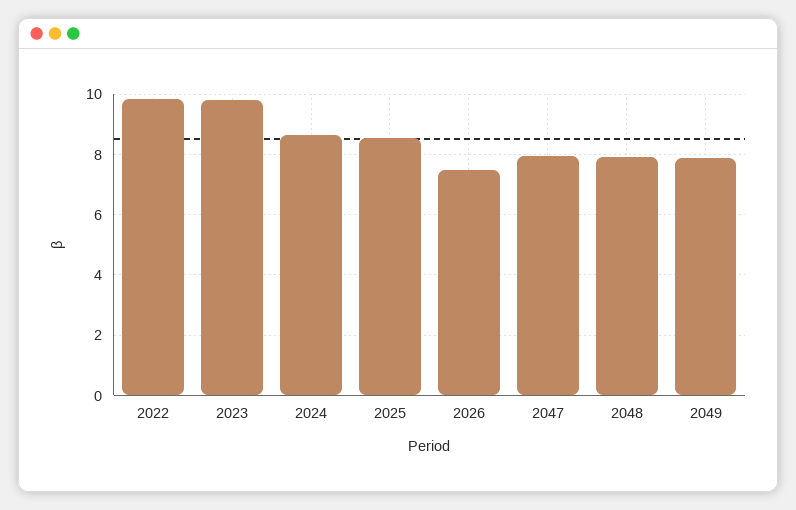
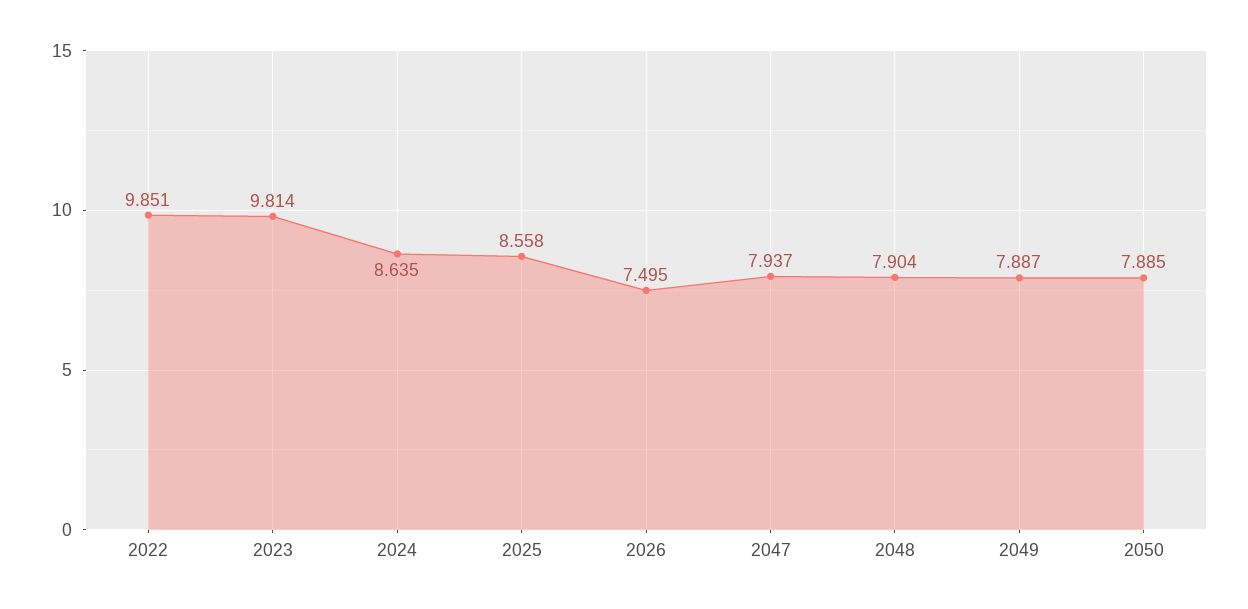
2050: none -> 7.885

